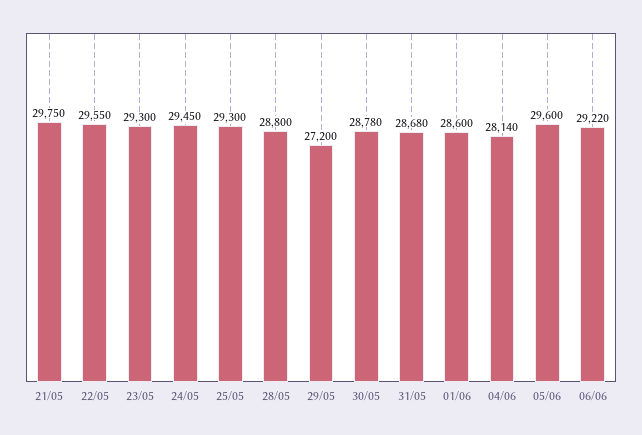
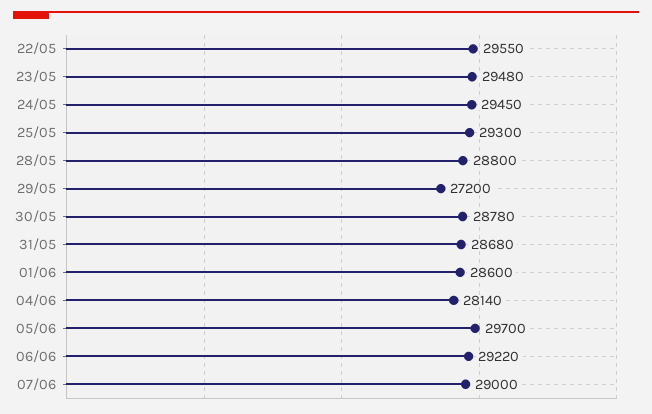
21/05: 29750 -> none
23/05: 29300 -> 29480
05/06: 29600 -> 29700
07/06: none -> 29000

